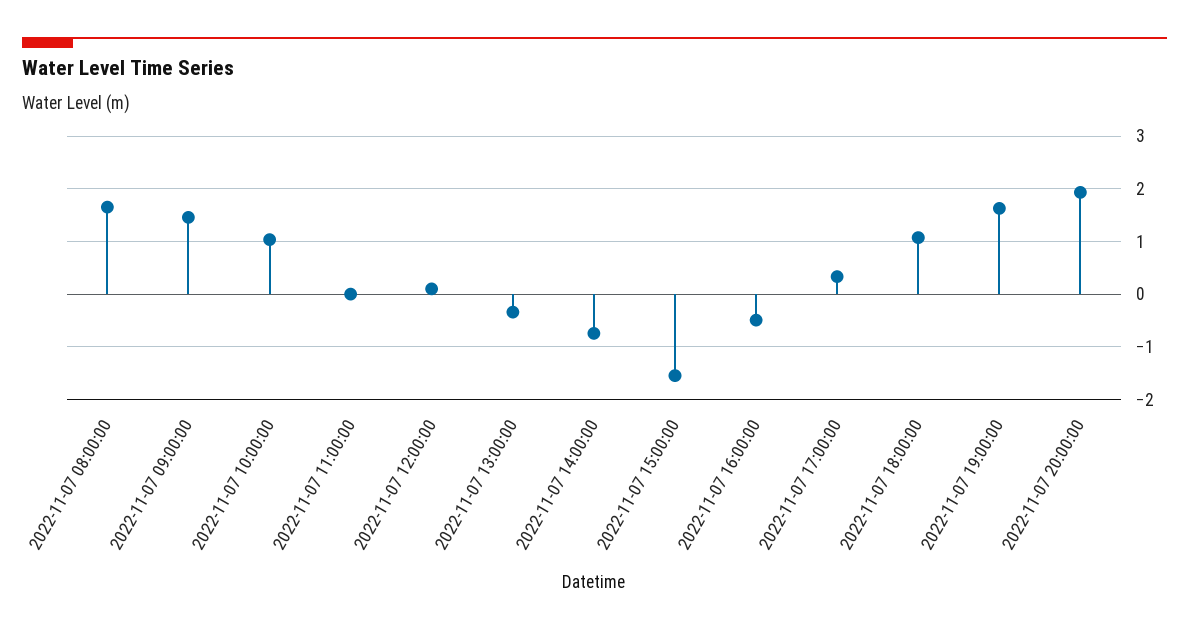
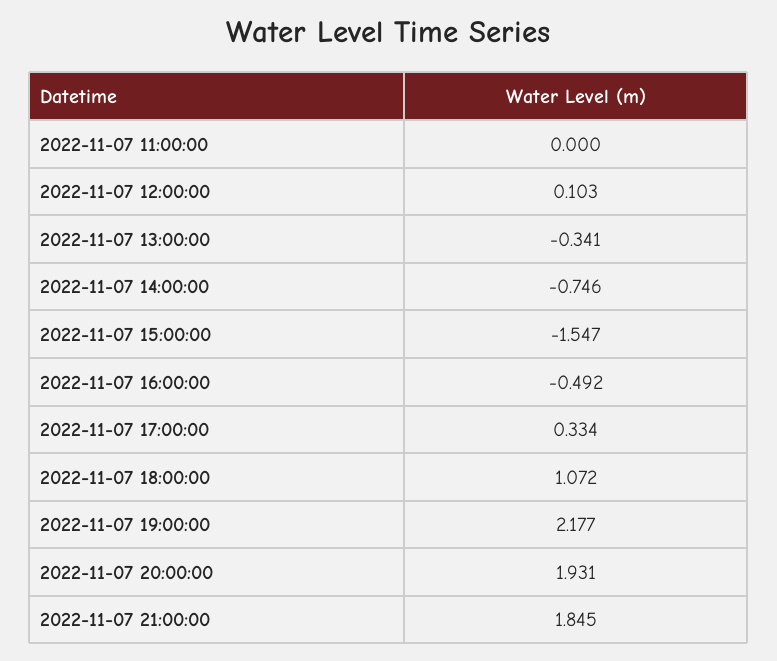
2022-11-07 08:00:00: 1.6 -> none
2022-11-07 09:00:00: 1.4 -> none
2022-11-07 10:00:00: 1 -> none
2022-11-07 19:00:00: 1.6 -> 2.177
2022-11-07 21:00:00: none -> 1.845

